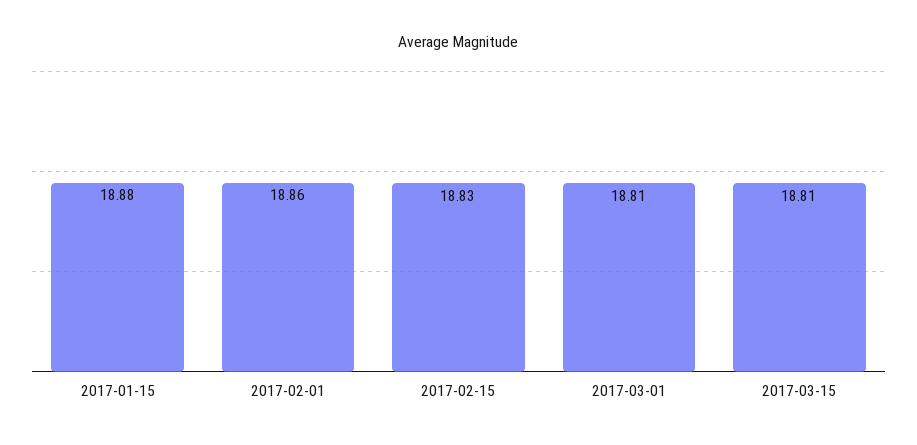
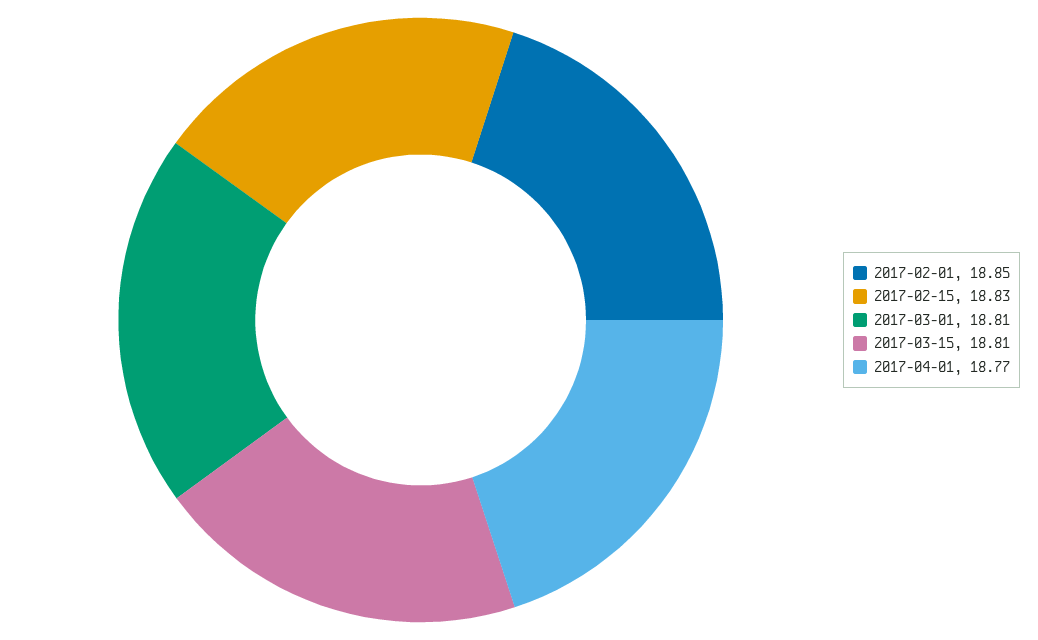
2017-01-15: 18.88 -> none
2017-02-01: 18.86 -> 18.85
2017-04-01: none -> 18.77

